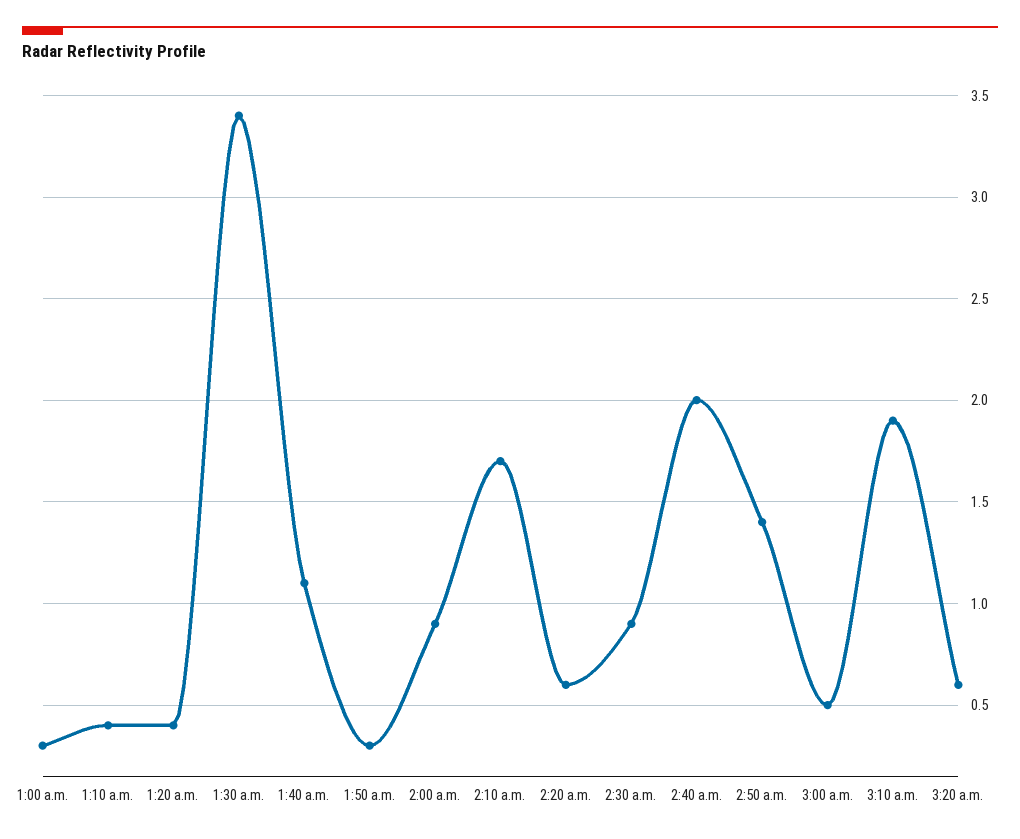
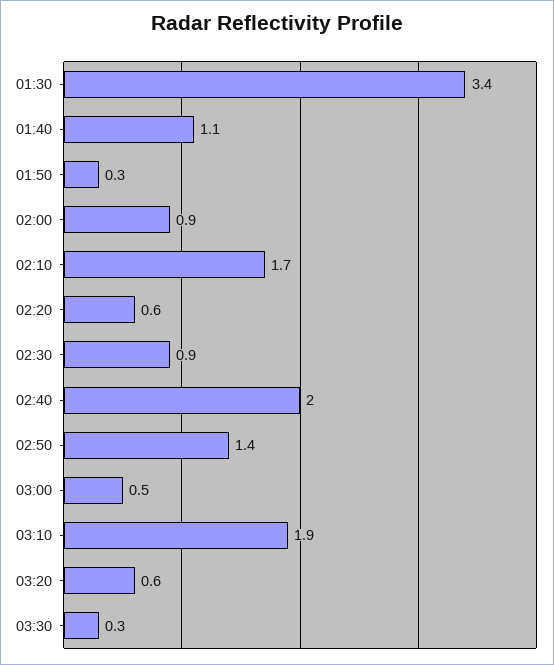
1:00 a.m.: 0.3 -> none
1:10 a.m.: 0.4 -> none
1:20 a.m.: 0.4 -> none
03:30: none -> 0.3

